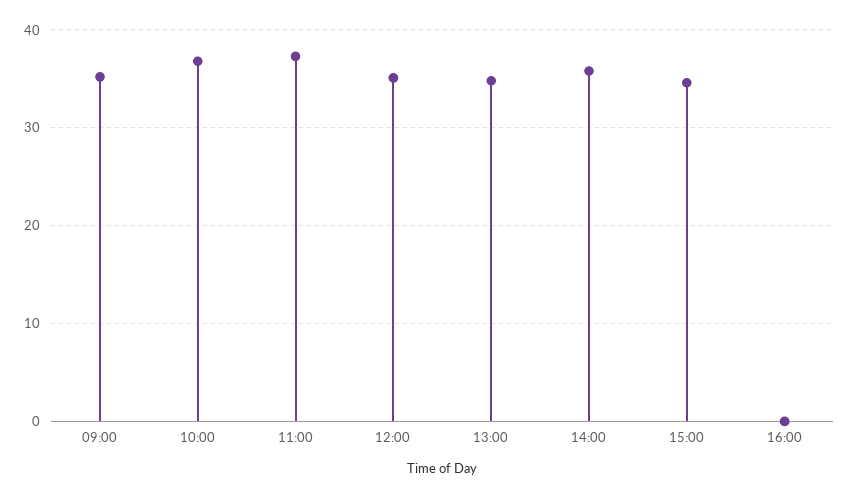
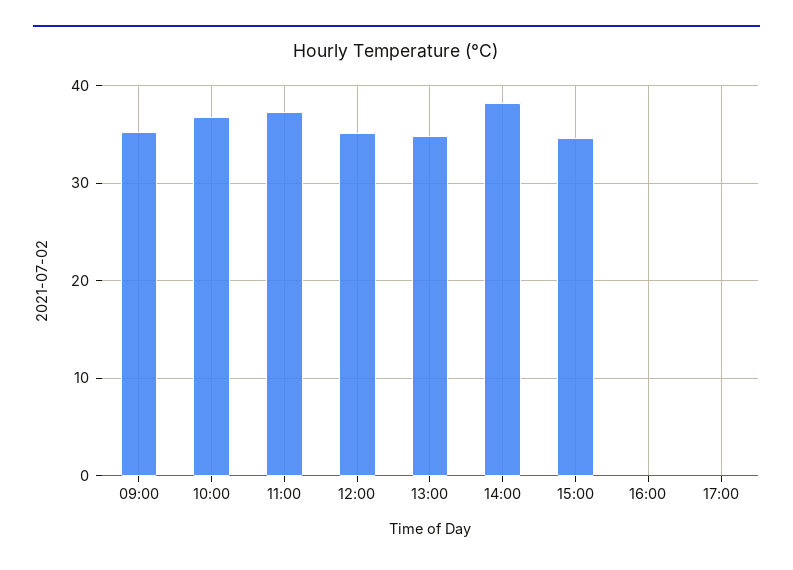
14:00: 36 -> 38
17:00: none -> 0

